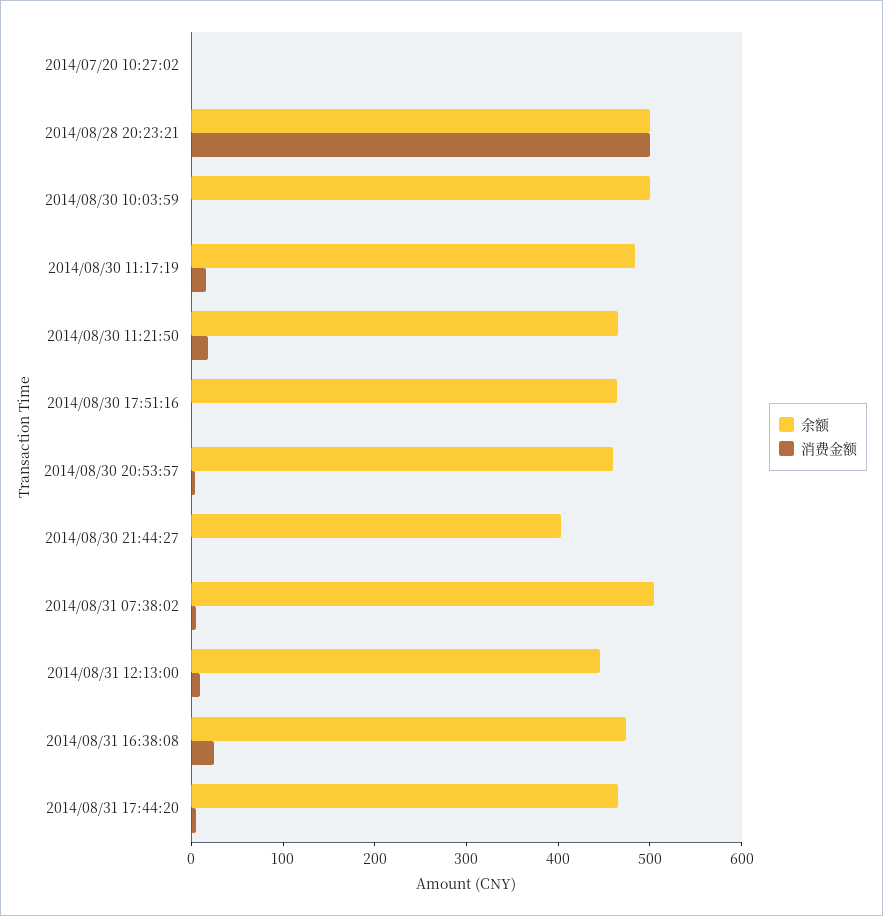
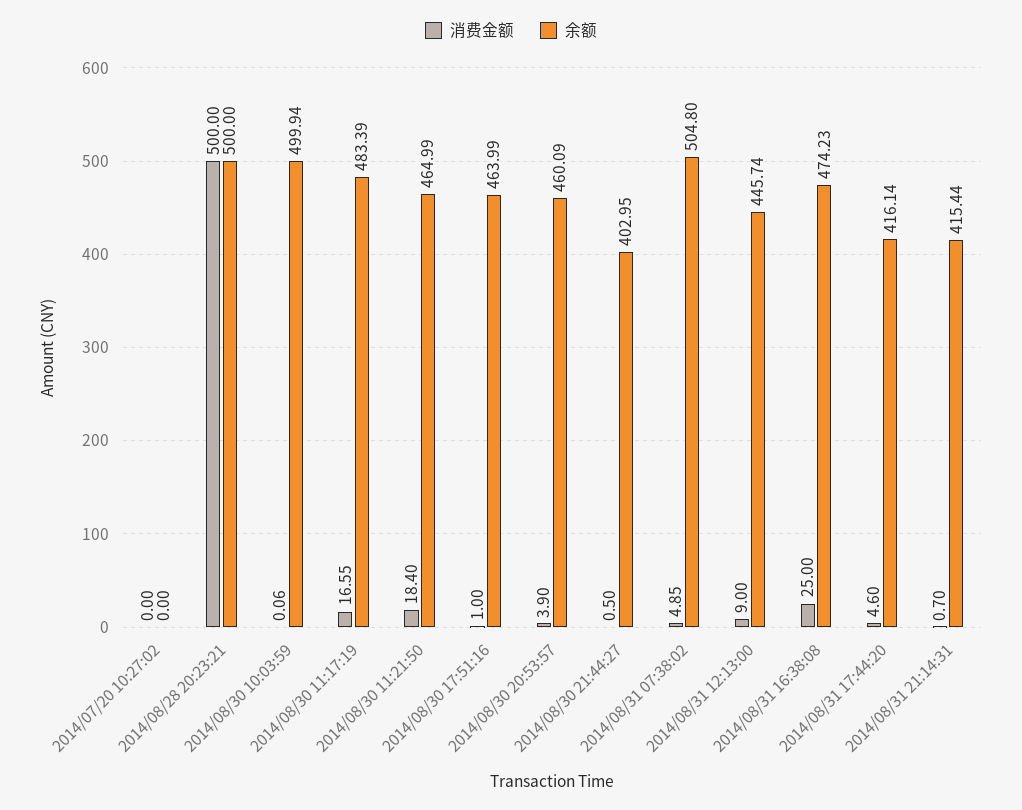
余额, 2014/08/31 17:44:20: 460 -> 416.14
消费金额, 2014/08/31 21:14:31: none -> 0.7
余额, 2014/08/31 21:14:31: none -> 415.44

